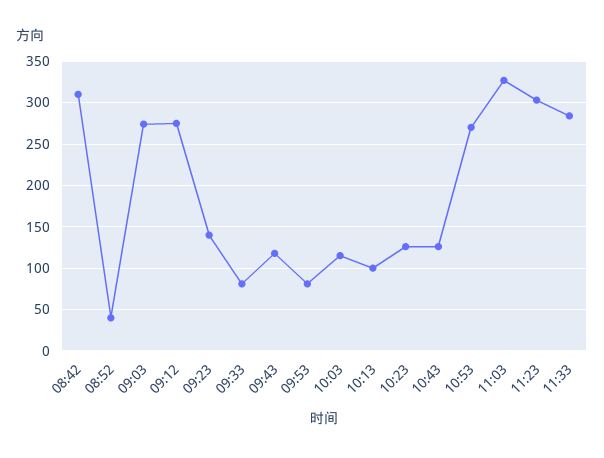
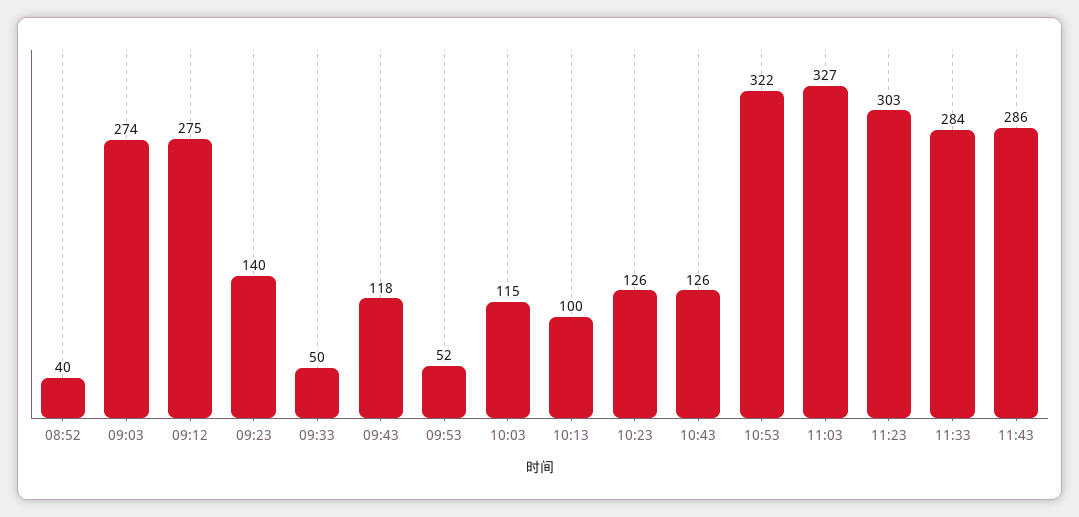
08:42: 310 -> none
09:33: 80 -> 50
09:53: 80 -> 52
10:53: 270 -> 322
11:43: none -> 286

